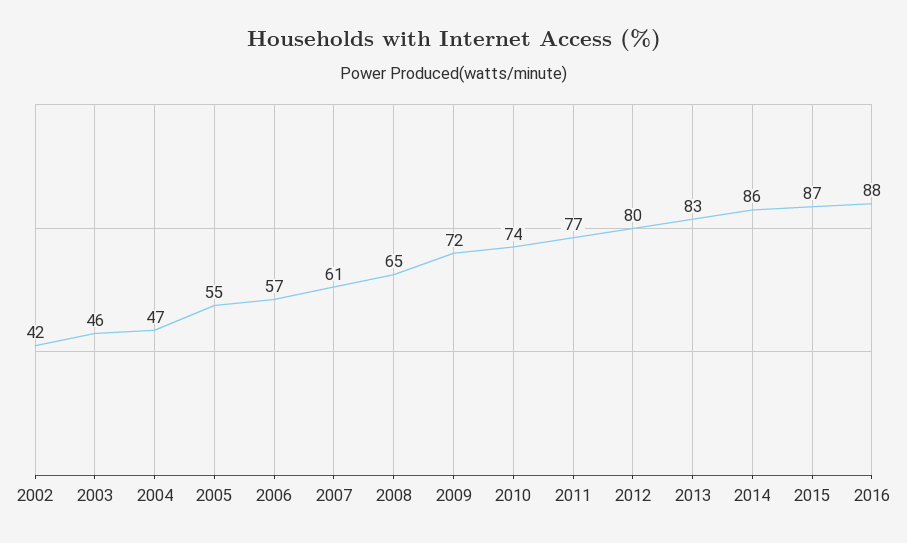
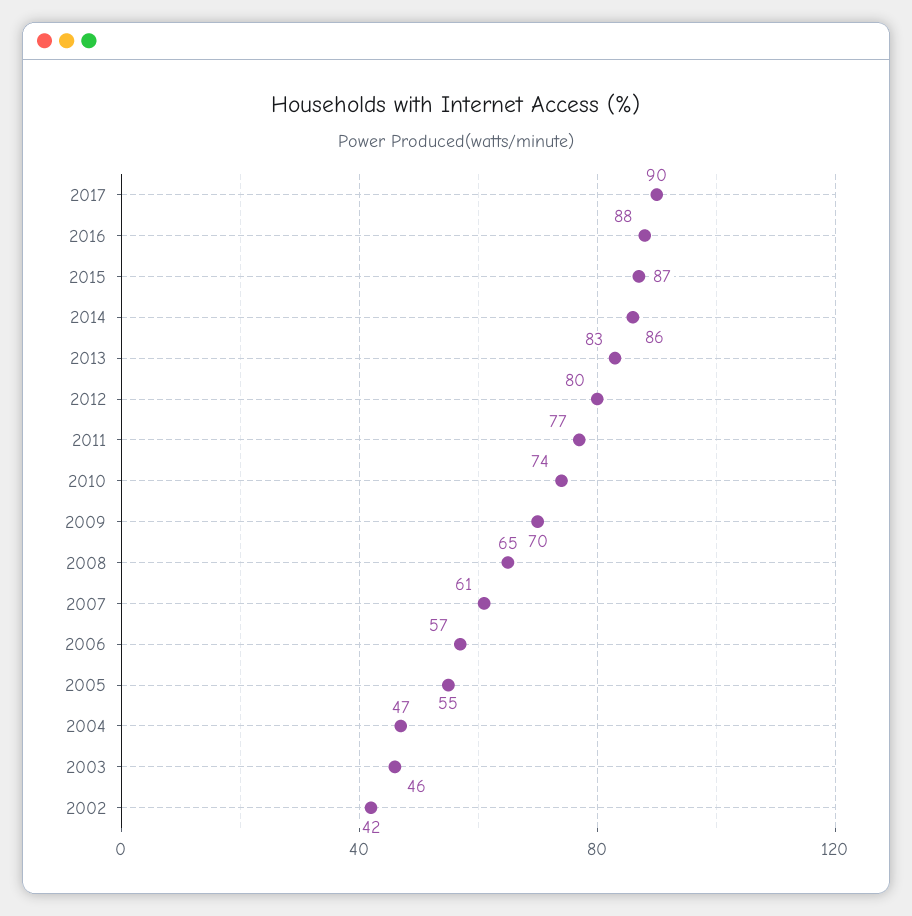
2009: 72 -> 70
2017: none -> 90

